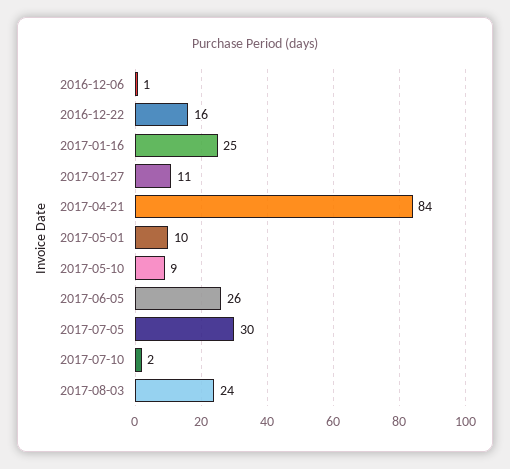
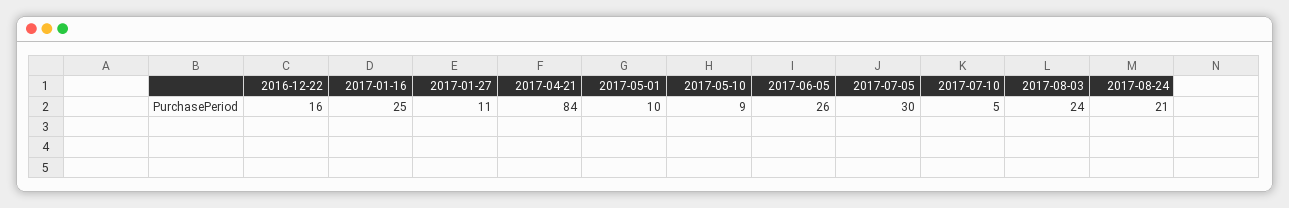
2016-12-06: 1 -> none
2017-07-10: 2 -> 5
2017-08-24: none -> 21

